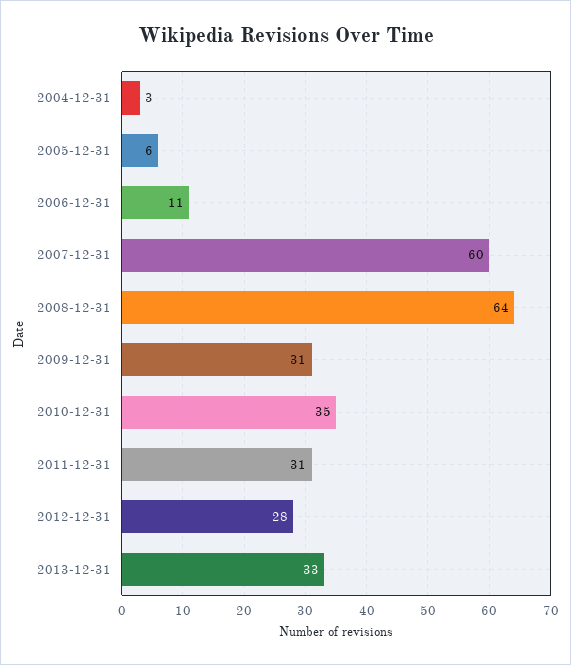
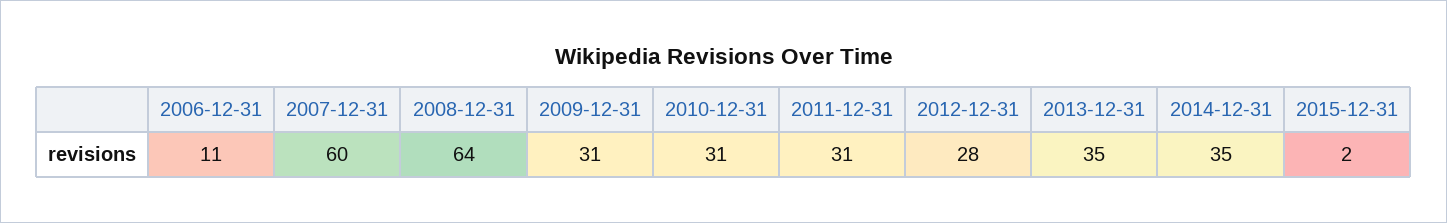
2004-12-31: 3 -> none
2005-12-31: 6 -> none
2010-12-31: 35 -> 31
2013-12-31: 33 -> 35
2014-12-31: none -> 35
2015-12-31: none -> 2

